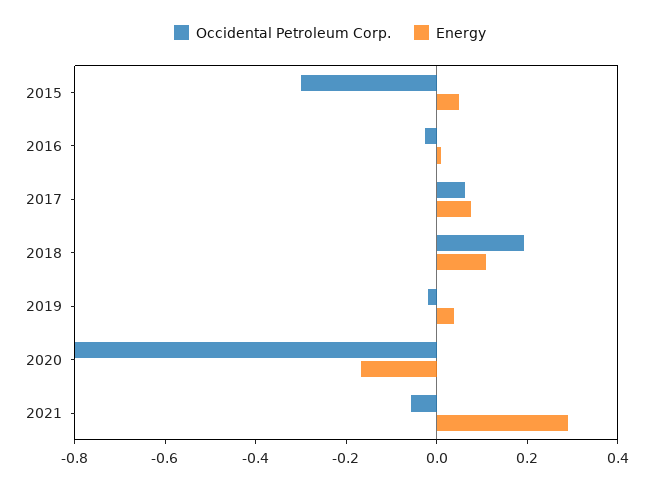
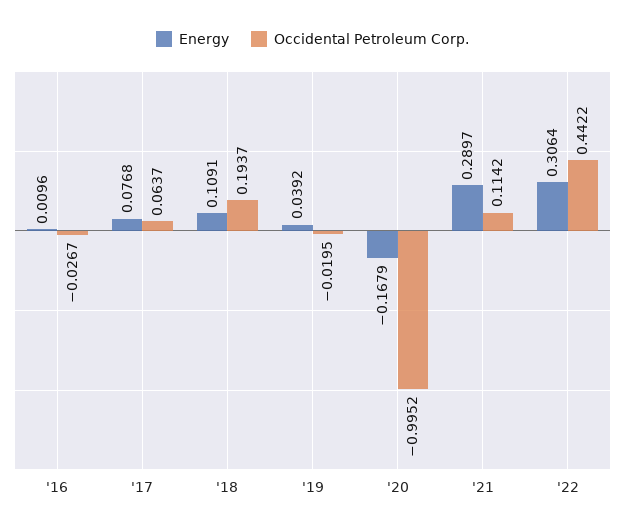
Occidental Petroleum Corp., 2015: -0.3 -> none
Energy, 2015: 0.05 -> none
Occidental Petroleum Corp., 2020: -0.8 -> -0.9952
Occidental Petroleum Corp., 2021: -0.05 -> 0.1142
Energy, '22: none -> 0.3064
Occidental Petroleum Corp., '22: none -> 0.4422

